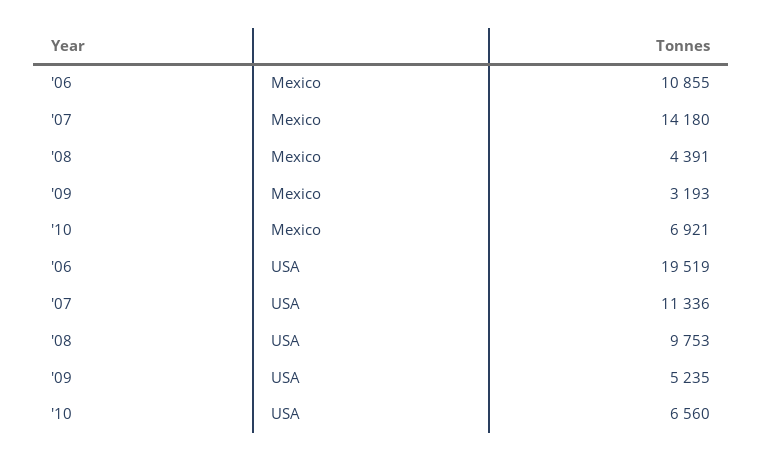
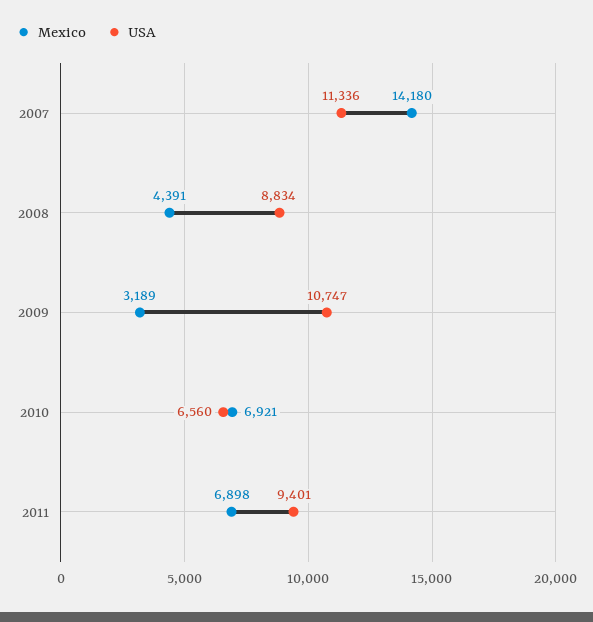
Mexico, '06: 10855 -> none
Mexico, '09: 3193 -> 3189
USA, '06: 19519 -> none
USA, '08: 9753 -> 8834
USA, '09: 5235 -> 10747
Mexico, 2011: none -> 6898
USA, 2011: none -> 9401

